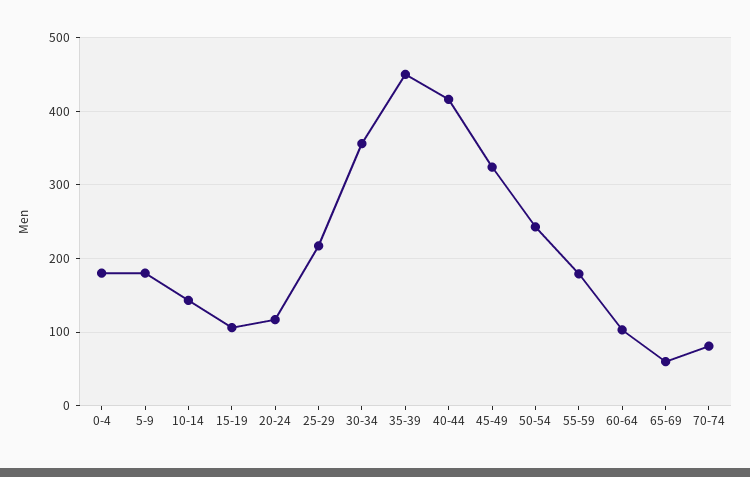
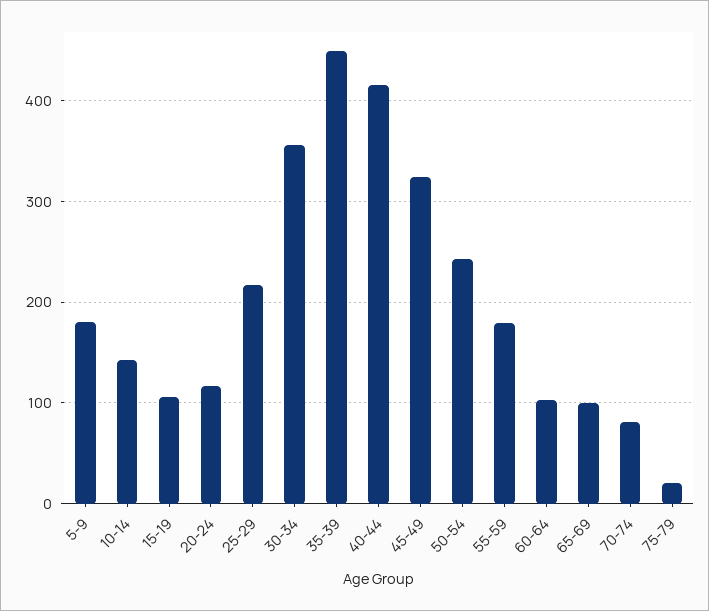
0-4: 180 -> none
65-69: 60 -> 100
75-79: none -> 20

